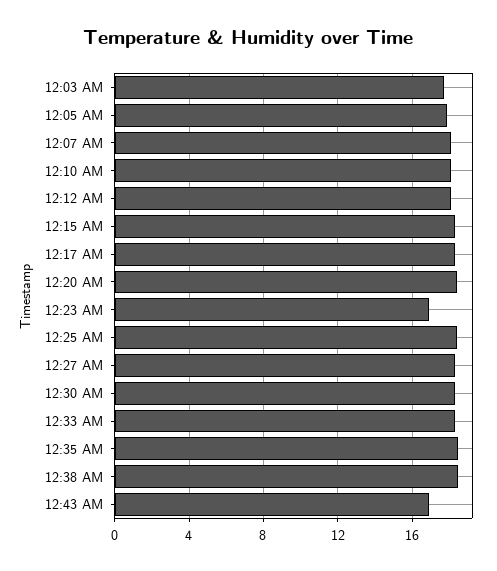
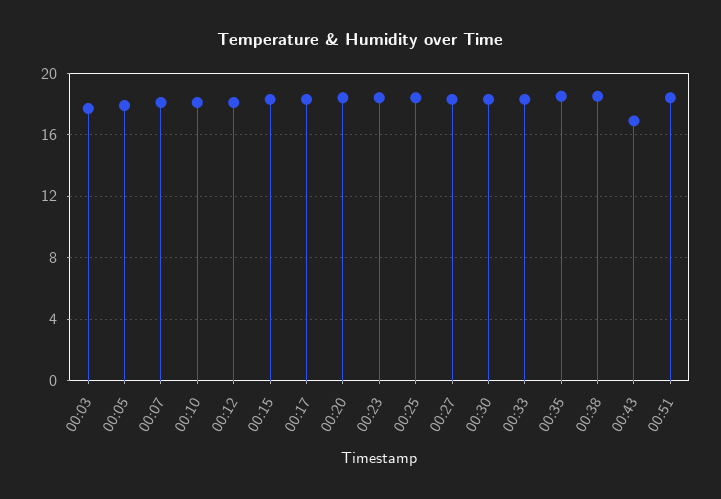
12:23 AM: 17 -> 18.5
00:51: none -> 18.5

